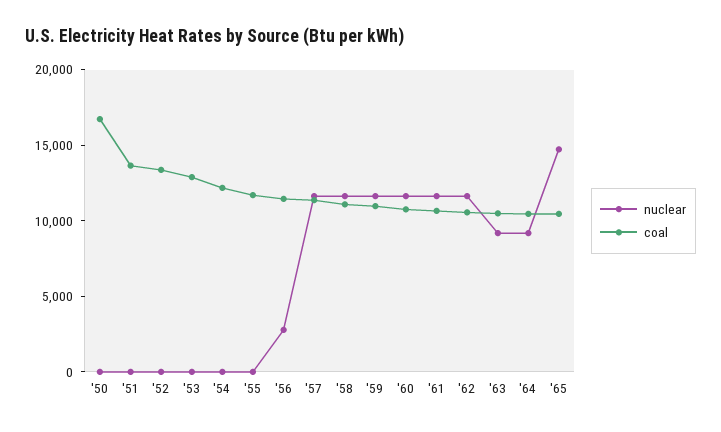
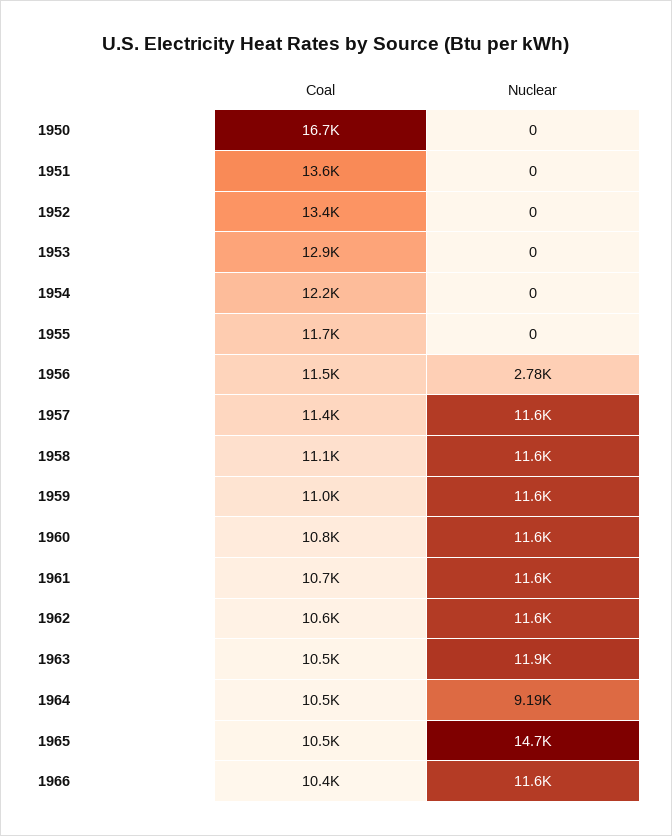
nuclear, '63: 9000 -> 11900
coal, 1966: none -> 10400
nuclear, 1966: none -> 11600

